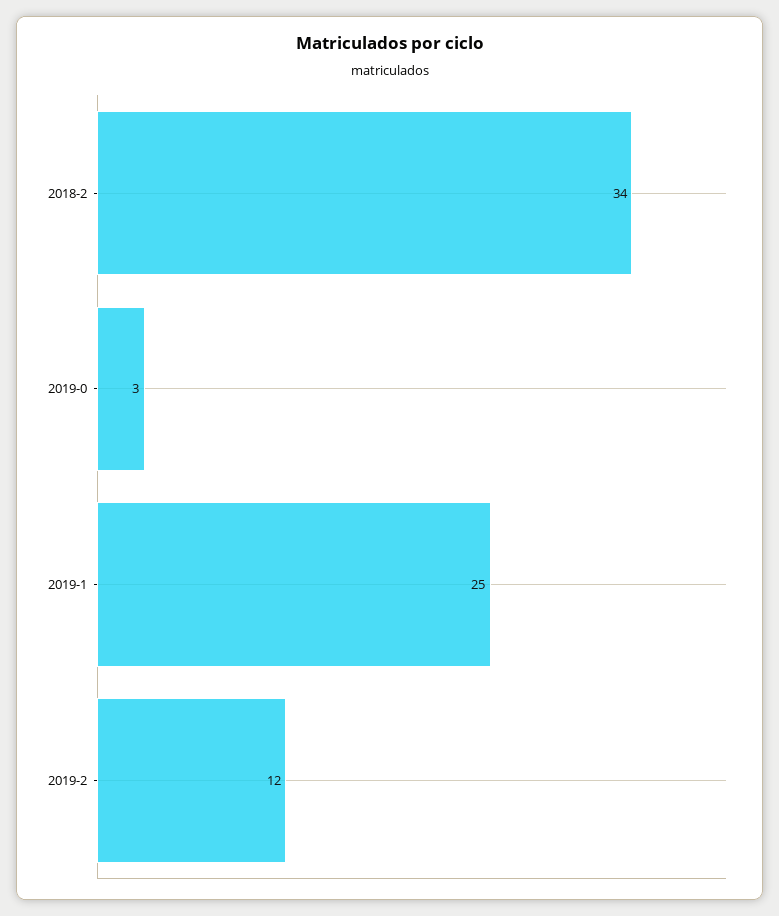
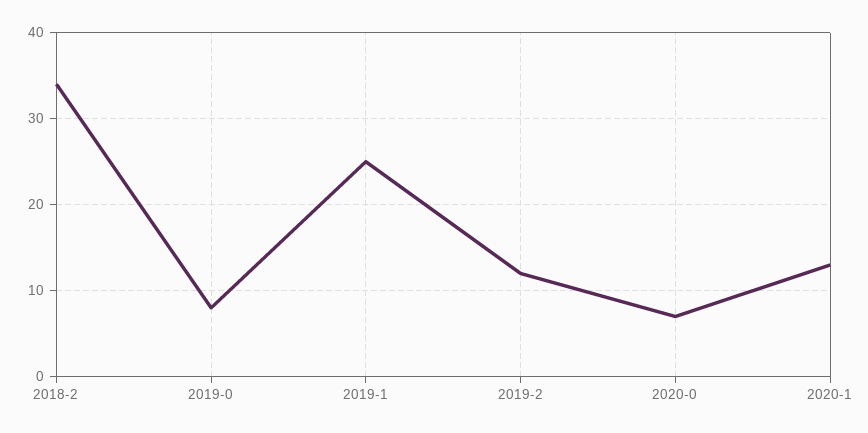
2019-0: 3 -> 8
2020-0: none -> 7
2020-1: none -> 13

